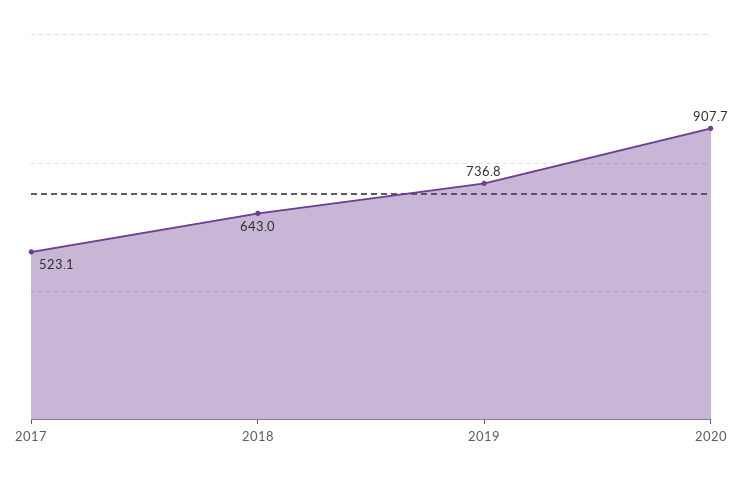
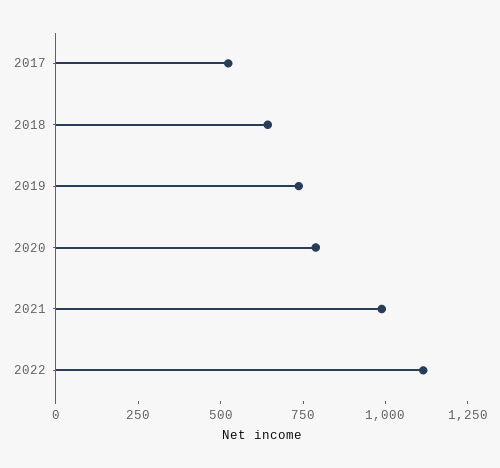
2020: 907.7 -> 800
2021: none -> 1000
2022: none -> 1100

